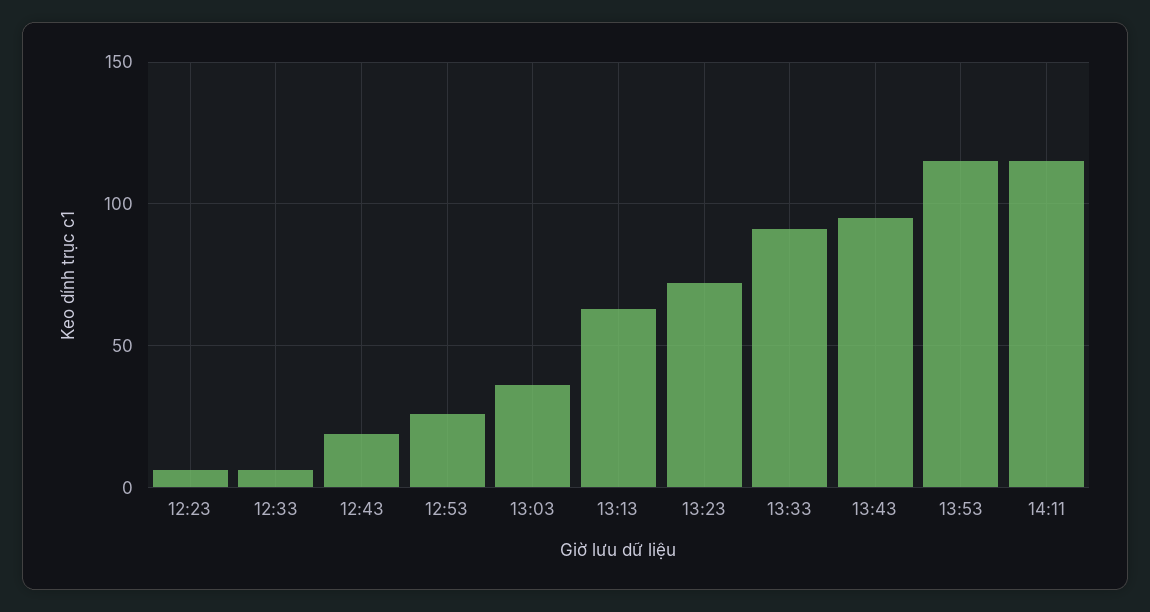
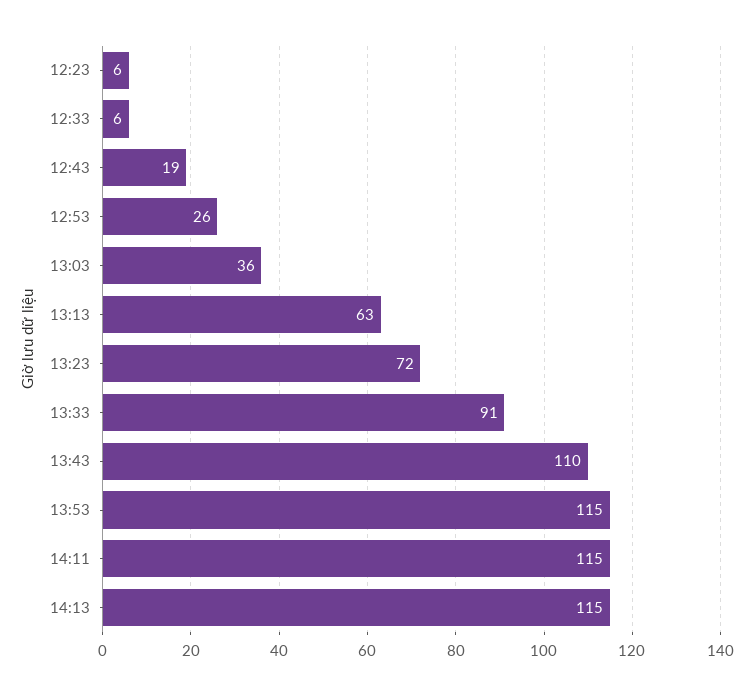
13:43: 95 -> 110
14:13: none -> 115

